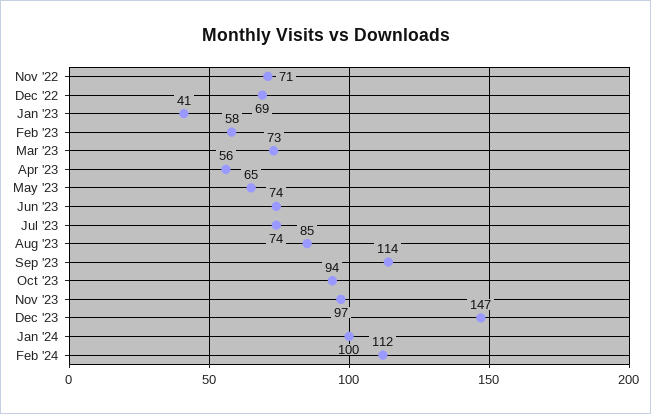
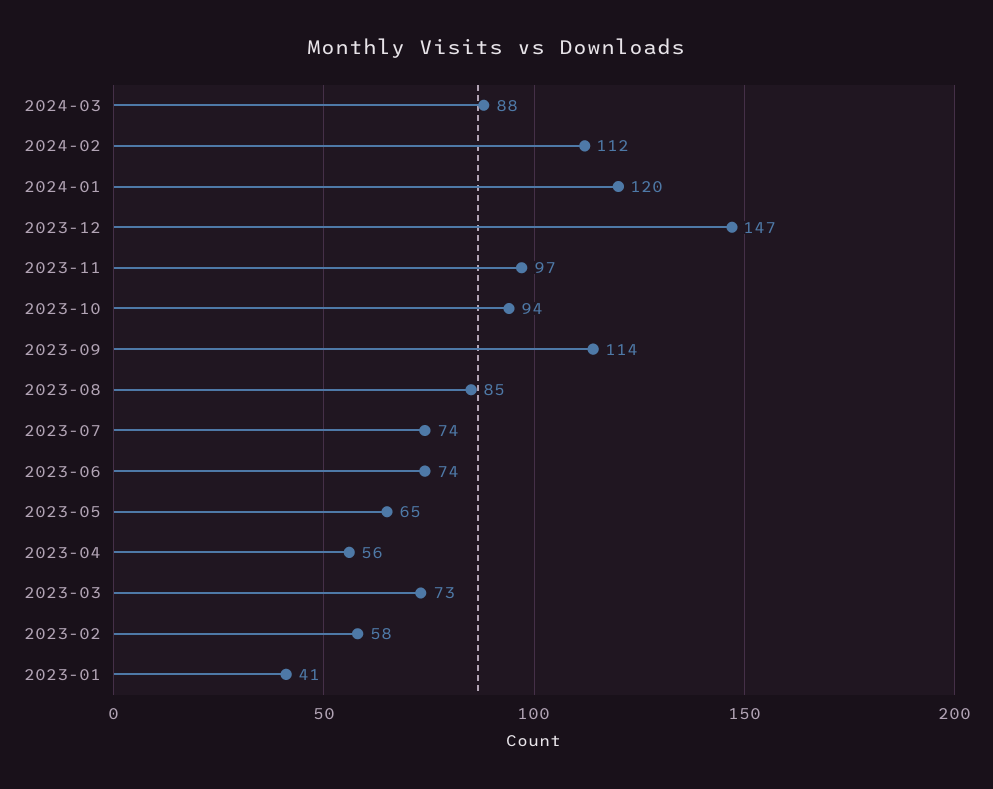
Nov '22: 71 -> none
Dec '22: 69 -> none
Jan '24: 100 -> 120
2024-03: none -> 88

